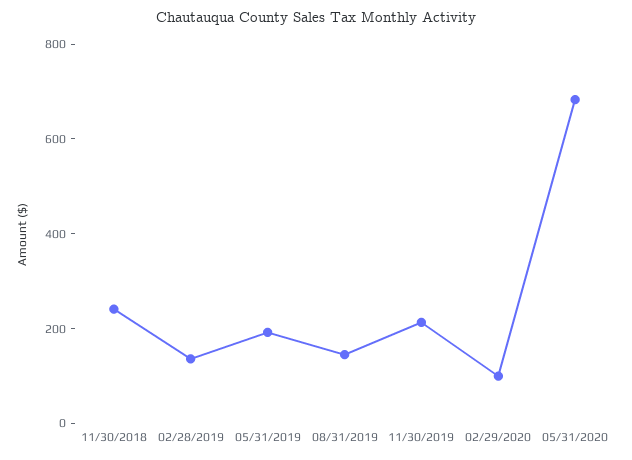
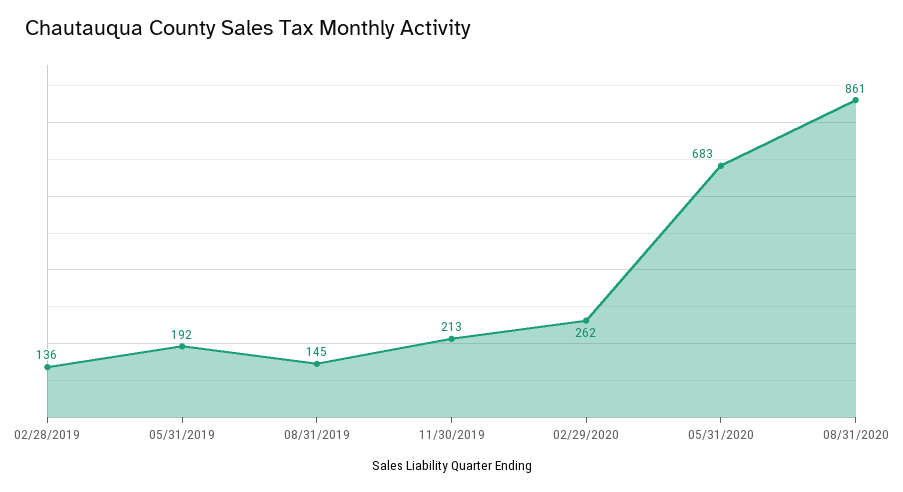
11/30/2018: 250 -> none
02/29/2020: 100 -> 262
08/31/2020: none -> 861

